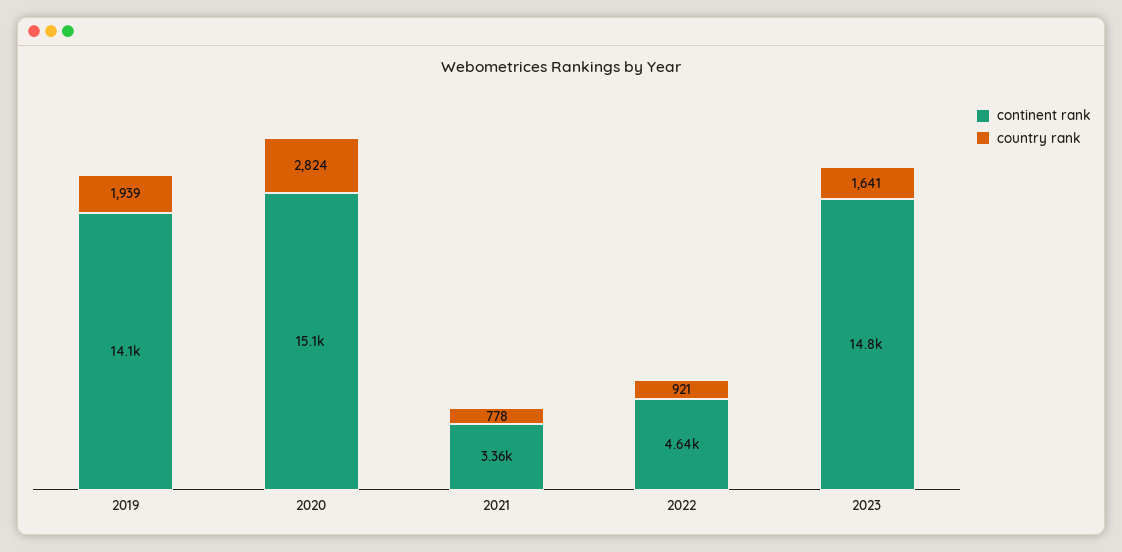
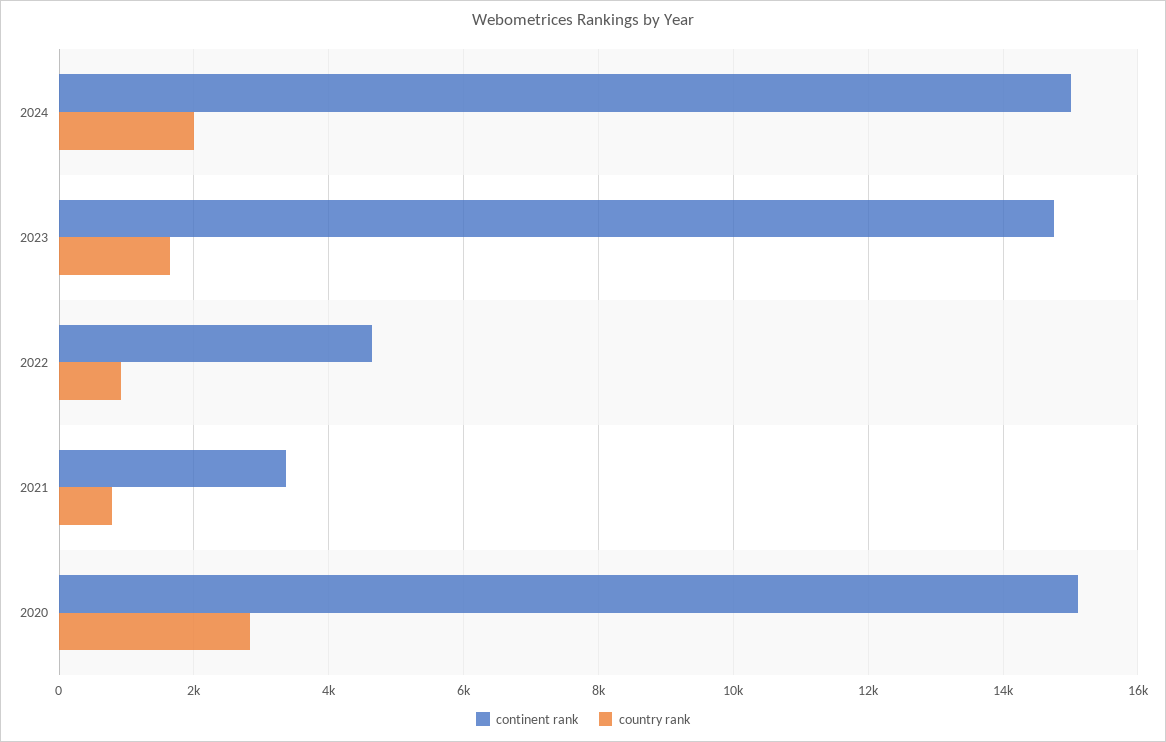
continent rank, 2019: 14100 -> none
country rank, 2019: 1939 -> none
continent rank, 2024: none -> 15000
country rank, 2024: none -> 2000

